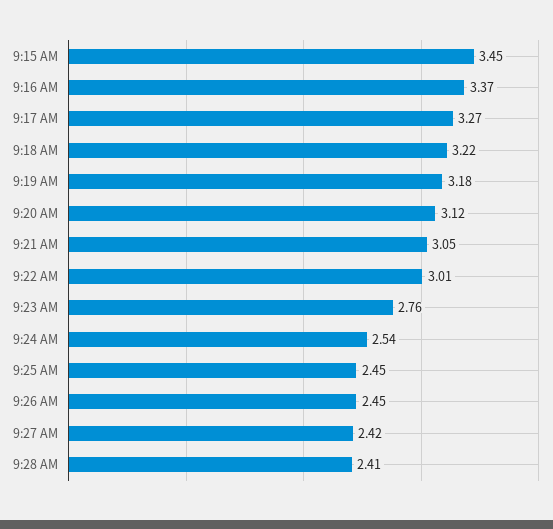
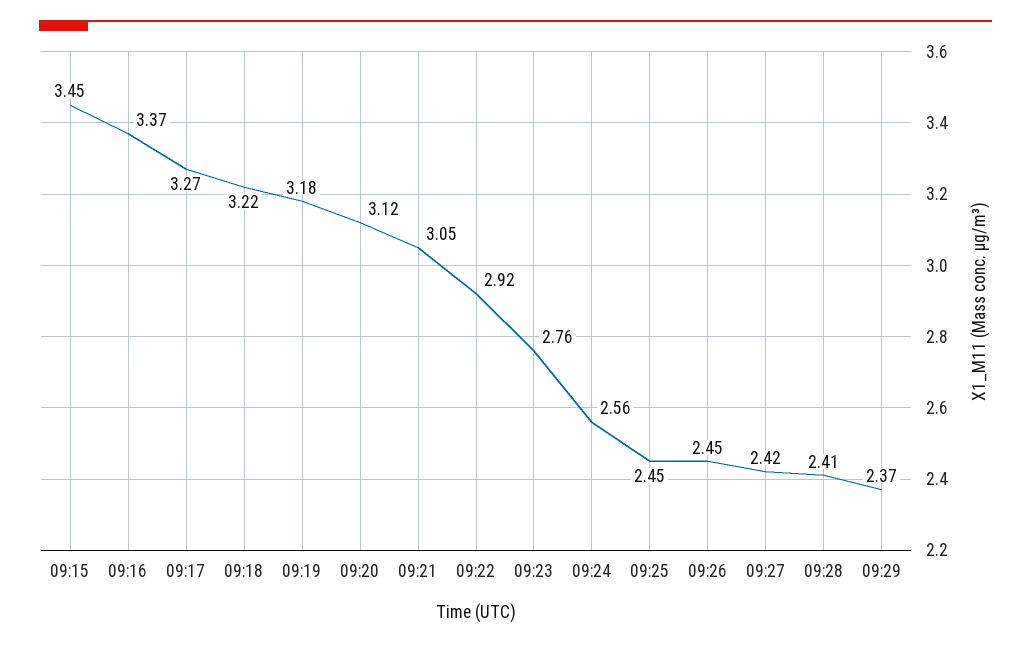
9:22 AM: 3.01 -> 2.92
9:24 AM: 2.54 -> 2.56
09:29: none -> 2.37

